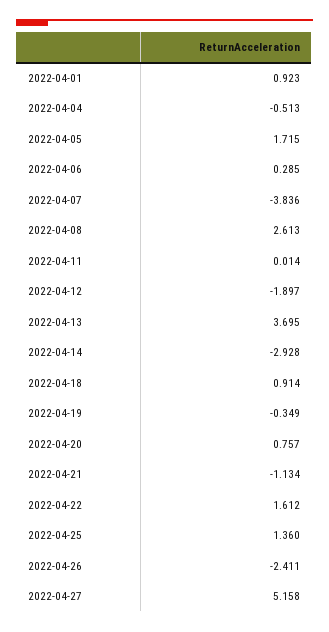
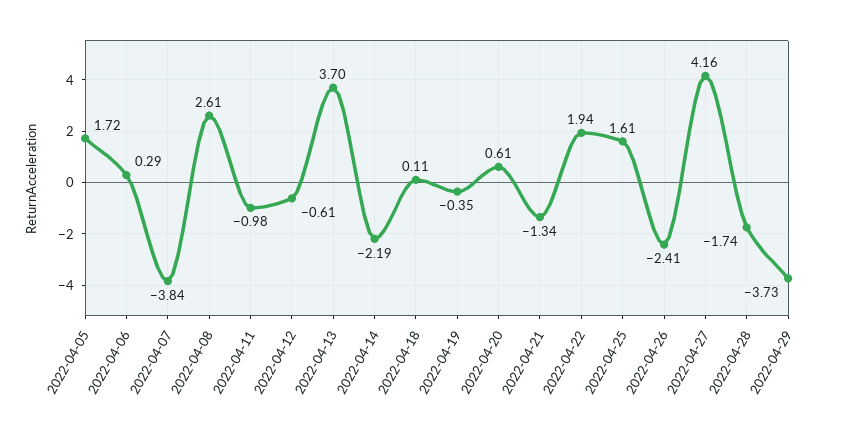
2022-04-01: 0.923 -> none
2022-04-04: -0.513 -> none
2022-04-11: 0.014 -> -0.98
2022-04-12: -1.897 -> -0.61
2022-04-14: -2.928 -> -2.19
2022-04-18: 0.914 -> 0.11
2022-04-20: 0.757 -> 0.61
2022-04-21: -1.134 -> -1.34
2022-04-22: 1.612 -> 1.94
2022-04-25: 1.36 -> 1.61
2022-04-27: 5.158 -> 4.16
2022-04-28: none -> -1.74
2022-04-29: none -> -3.73

